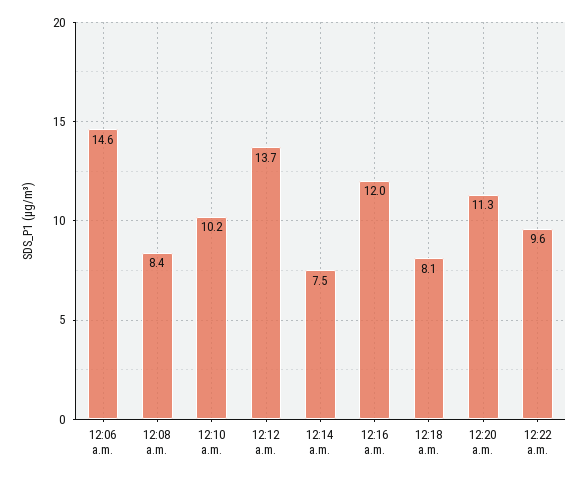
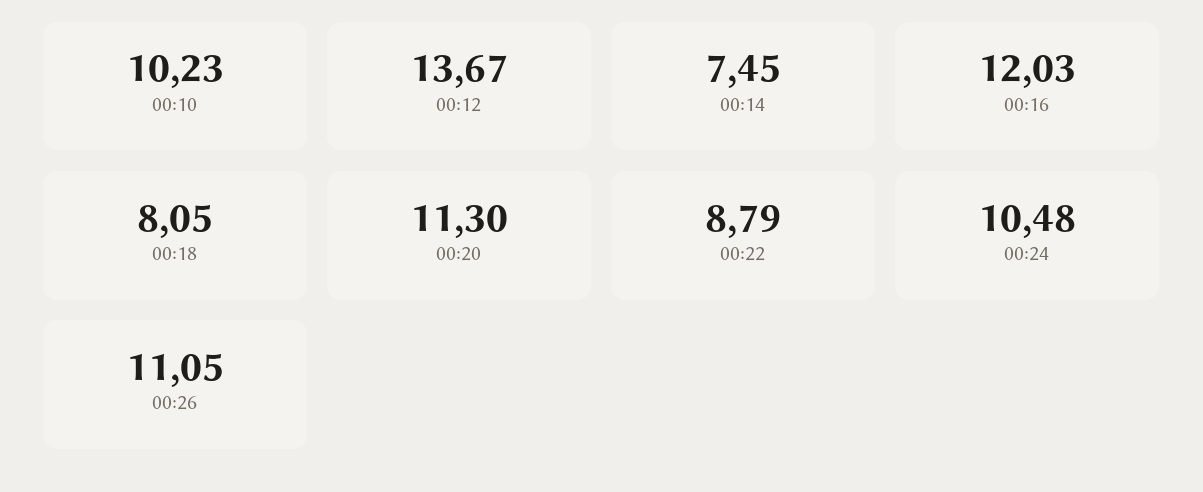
12:06 a.m.: 14.6 -> none
12:08 a.m.: 8.4 -> none
12:22 a.m.: 9.6 -> 8.79
00:24: none -> 10.48
00:26: none -> 11.05

